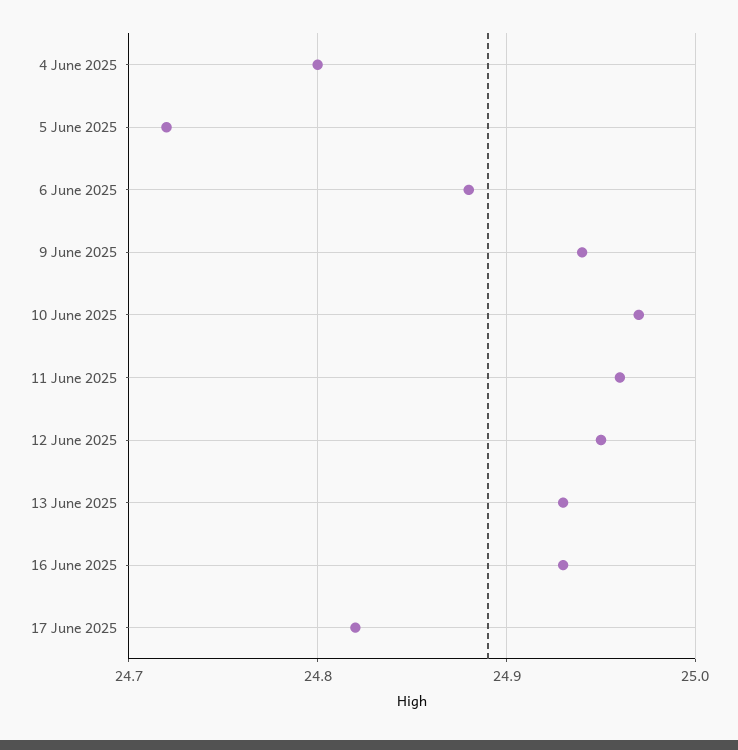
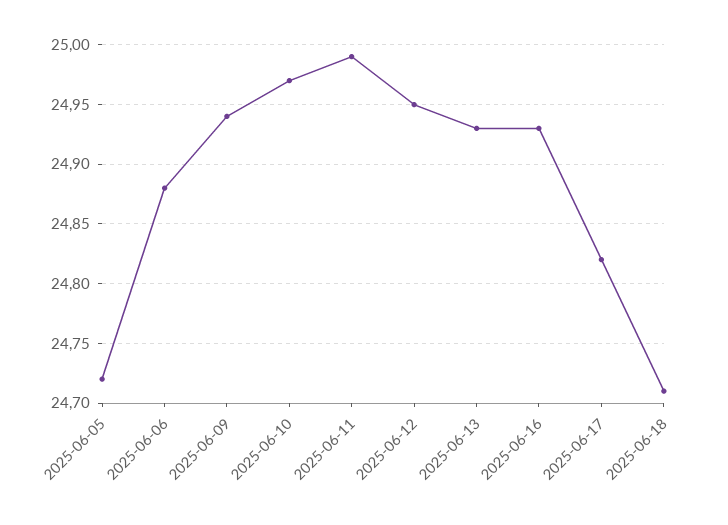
4 June 2025: 24.8 -> none
11 June 2025: 24.96 -> 24.99
2025-06-18: none -> 24.71

